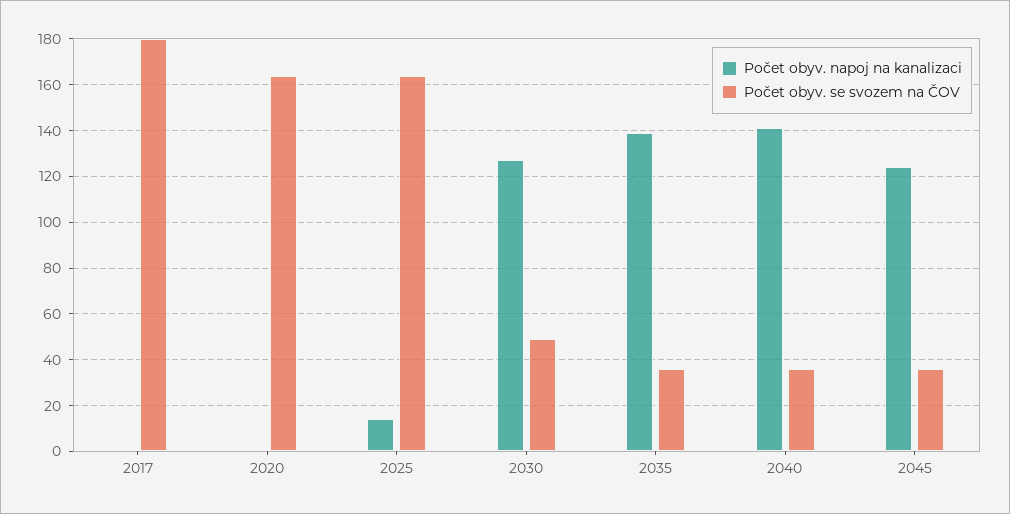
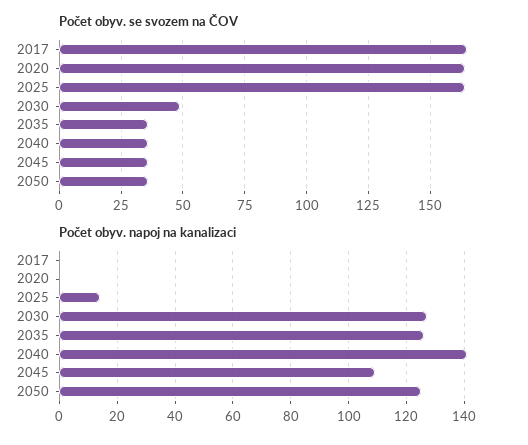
Počet obyv. se svozem na ČOV, 2017: 180 -> 165
Počet obyv. napoj na kanalizaci, 2035: 140 -> 125
Počet obyv. napoj na kanalizaci, 2045: 125 -> 110
Počet obyv. se svozem na ČOV, 2050: none -> 35
Počet obyv. napoj na kanalizaci, 2050: none -> 125

